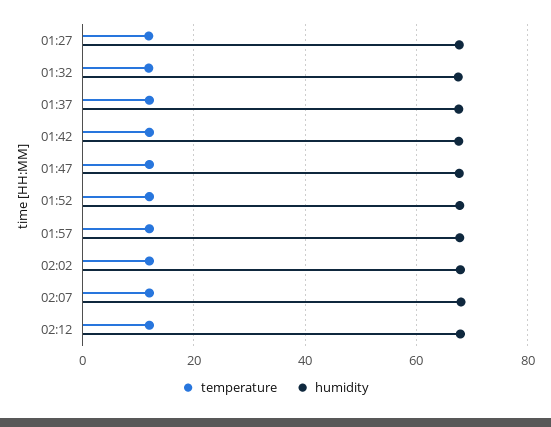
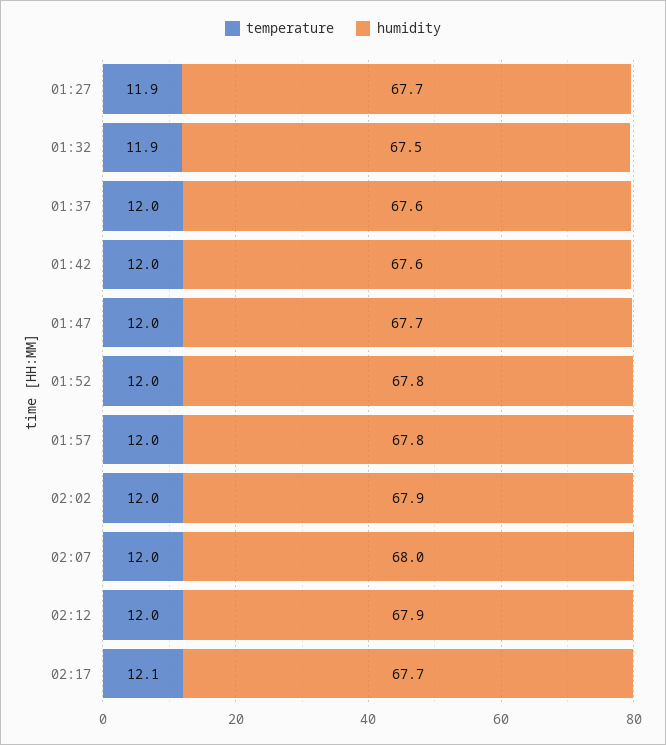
temperature, 02:17: none -> 12.1
humidity, 02:17: none -> 67.7

